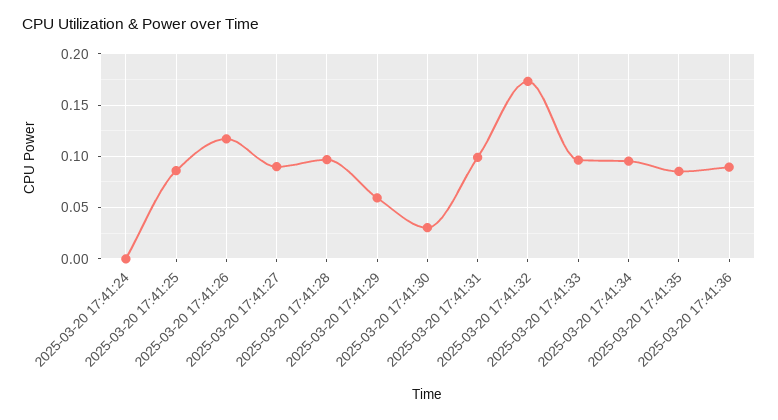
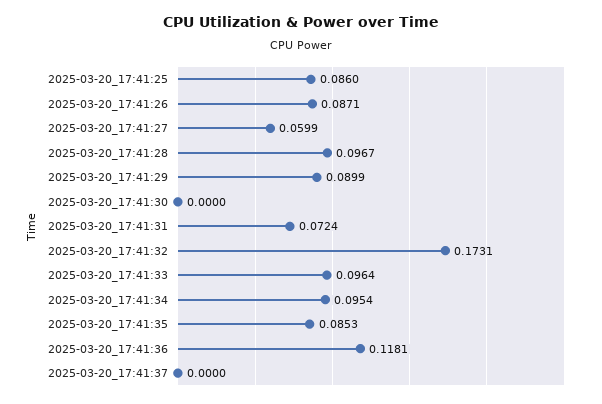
2025-03-20 17:41:24: 0 -> none
2025-03-20 17:41:26: 0.12 -> 0.0871
2025-03-20 17:41:27: 0.09 -> 0.0599
2025-03-20 17:41:29: 0.06 -> 0.0899
2025-03-20 17:41:30: 0.03 -> 0
2025-03-20 17:41:31: 0.1 -> 0.0724
2025-03-20 17:41:36: 0.09 -> 0.1181
2025-03-20_17:41:37: none -> 0

